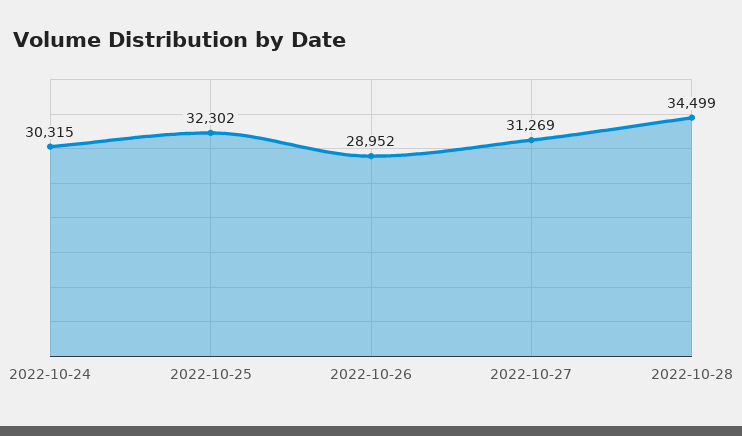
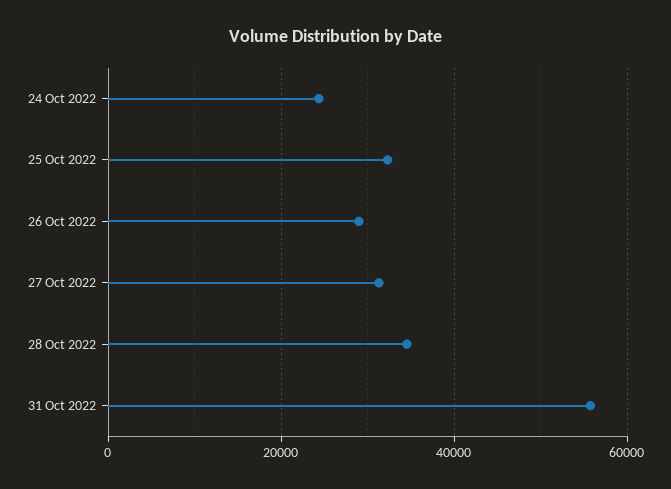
2022-10-24: 30315 -> 24000
31 Oct 2022: none -> 56000

